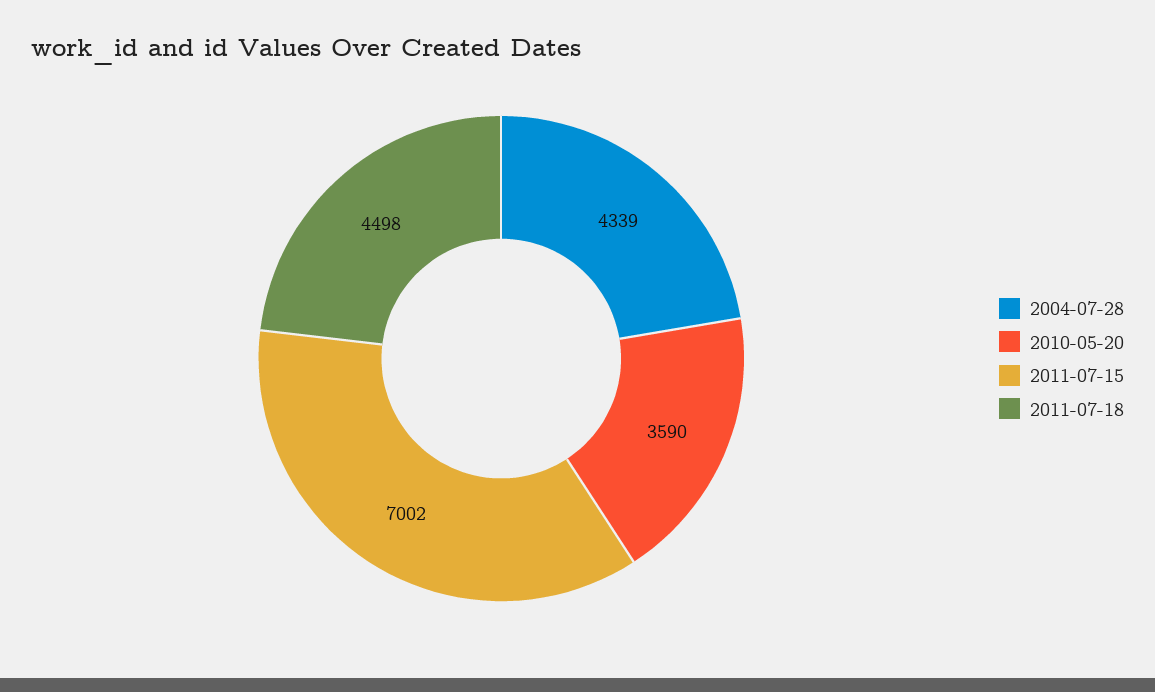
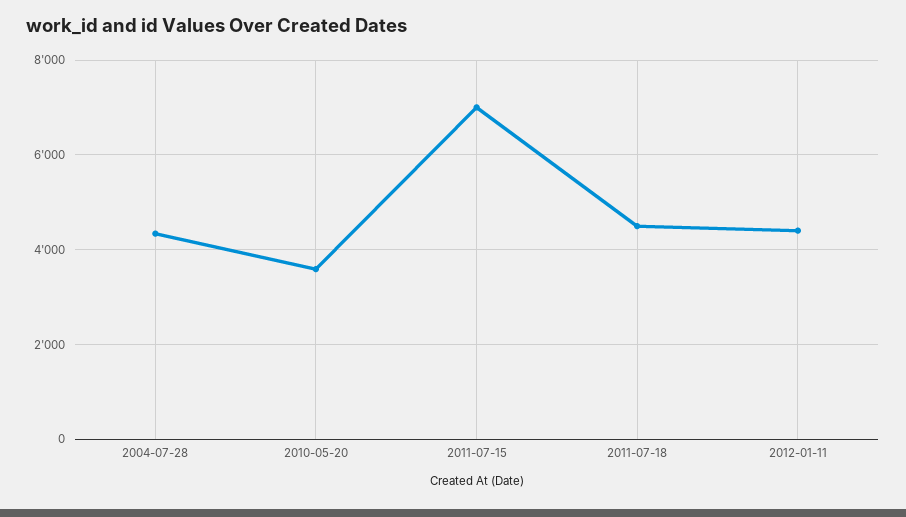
2012-01-11: none -> 4400

